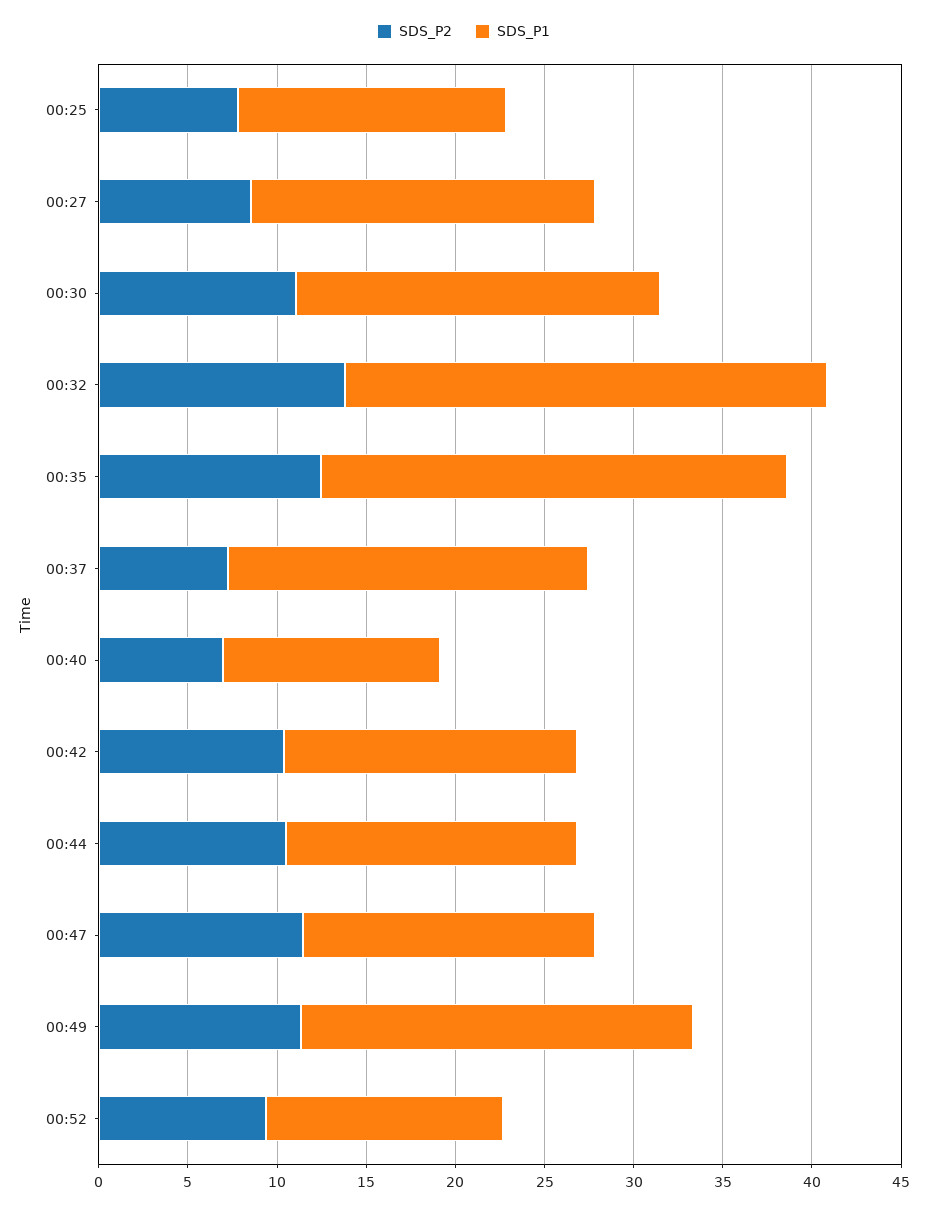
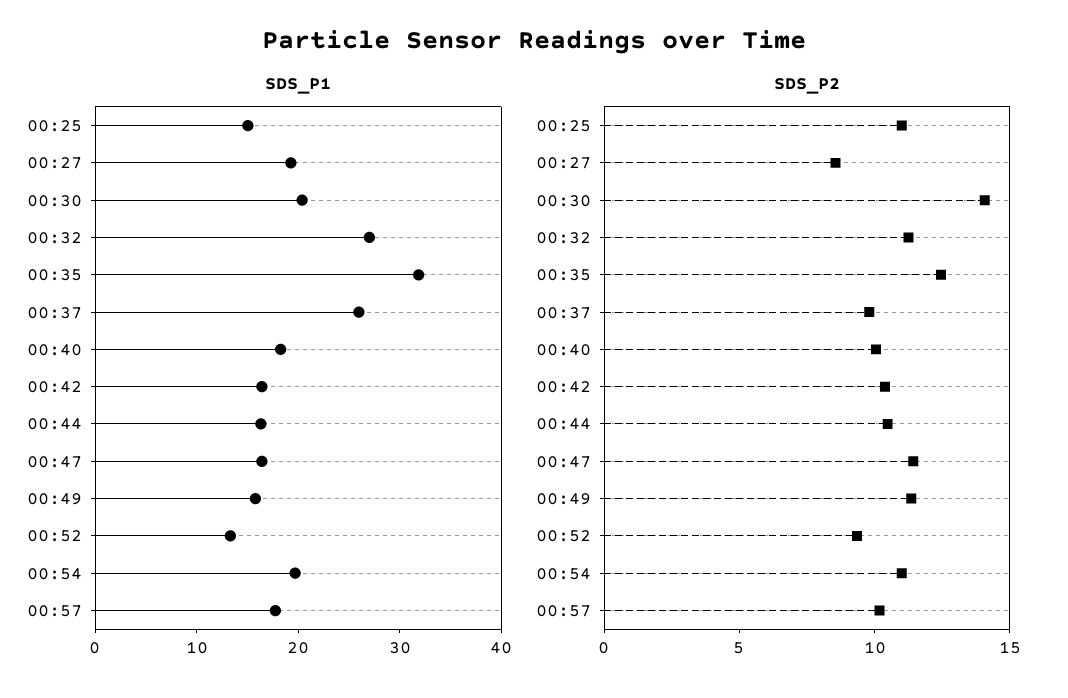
SDS_P2, 00:25: 8 -> 11
SDS_P2, 00:30: 11 -> 14
SDS_P2, 00:32: 14 -> 11
SDS_P1, 00:35: 26 -> 32
SDS_P2, 00:37: 7 -> 10
SDS_P1, 00:37: 20 -> 26
SDS_P2, 00:40: 7 -> 10
SDS_P1, 00:40: 12 -> 18
SDS_P1, 00:49: 22 -> 16
SDS_P1, 00:54: none -> 20
SDS_P1, 00:57: none -> 18
SDS_P2, 00:54: none -> 11
SDS_P2, 00:57: none -> 10

